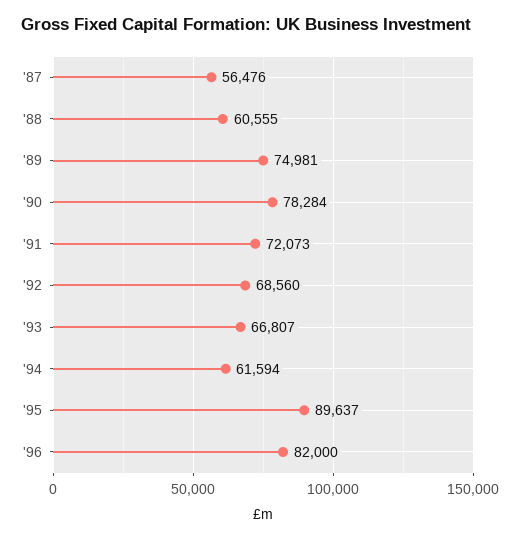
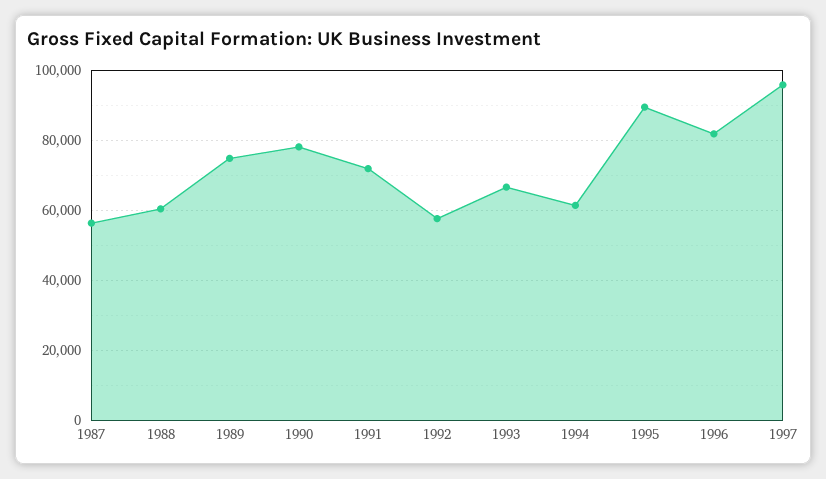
'92: 68560 -> 58000
1997: none -> 96000

